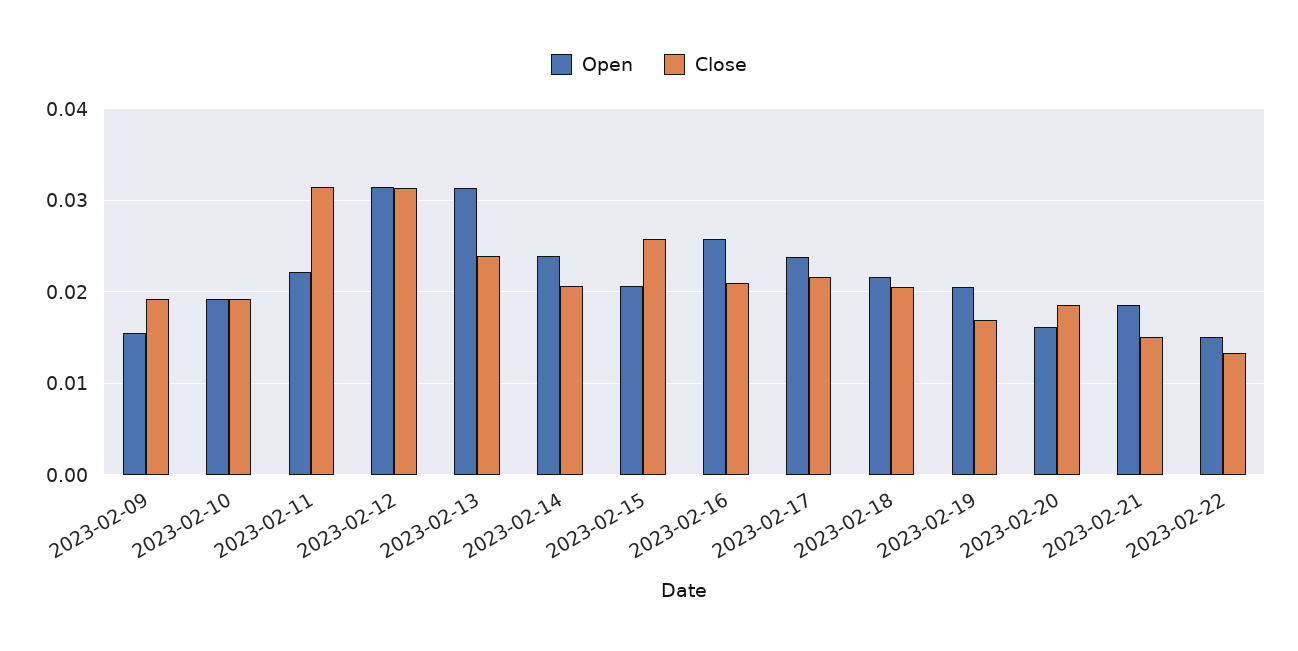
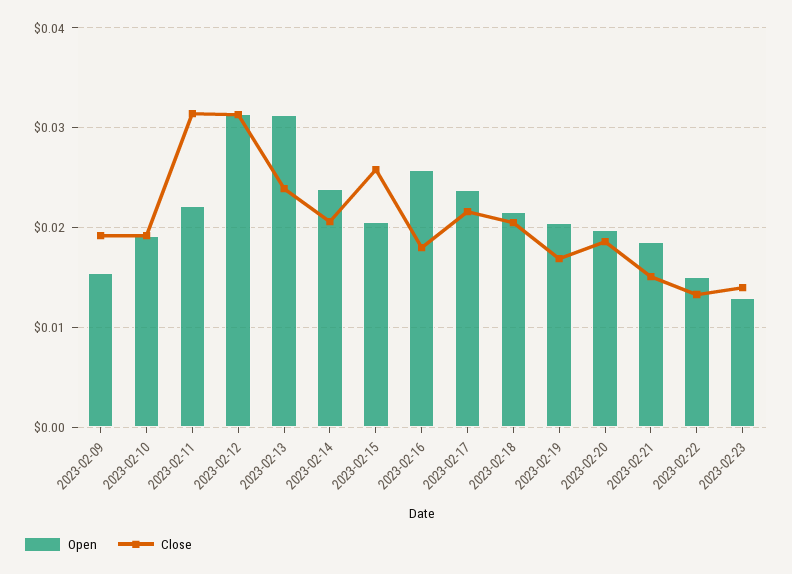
Close, 2023-02-16: 0.021 -> 0.018
Open, 2023-02-20: 0.016 -> 0.02
Open, 2023-02-23: none -> 0.013
Close, 2023-02-23: none -> 0.014

